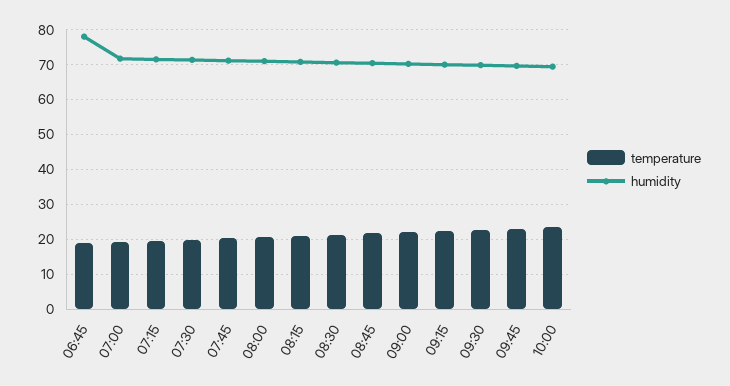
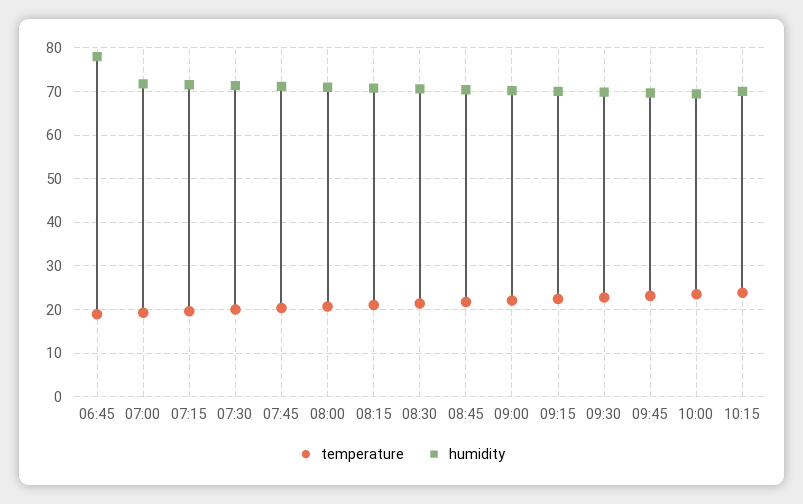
temperature, 10:15: none -> 24
humidity, 10:15: none -> 70

